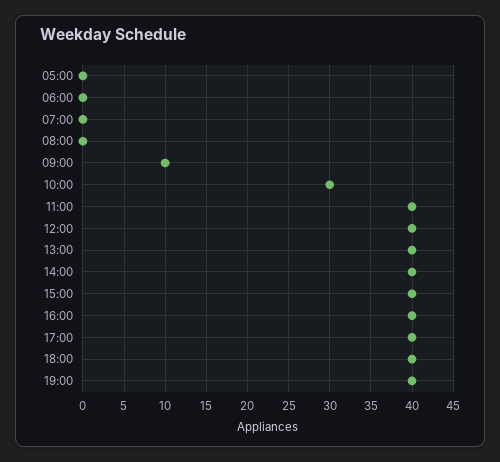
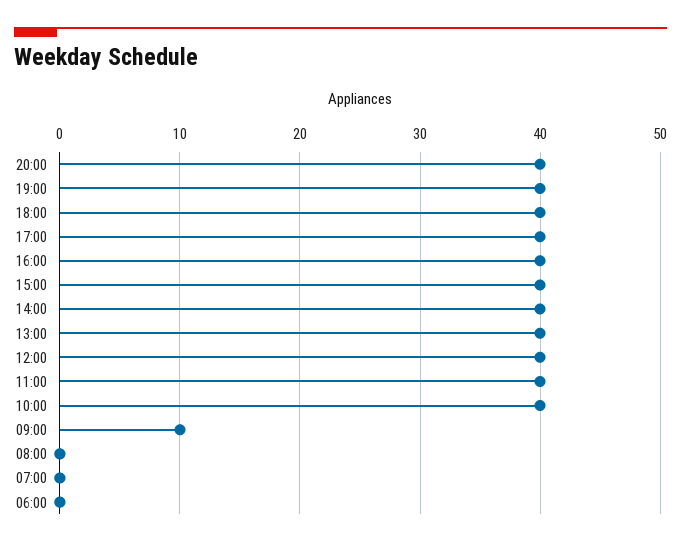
05:00: 0 -> none
10:00: 30 -> 40
20:00: none -> 40

